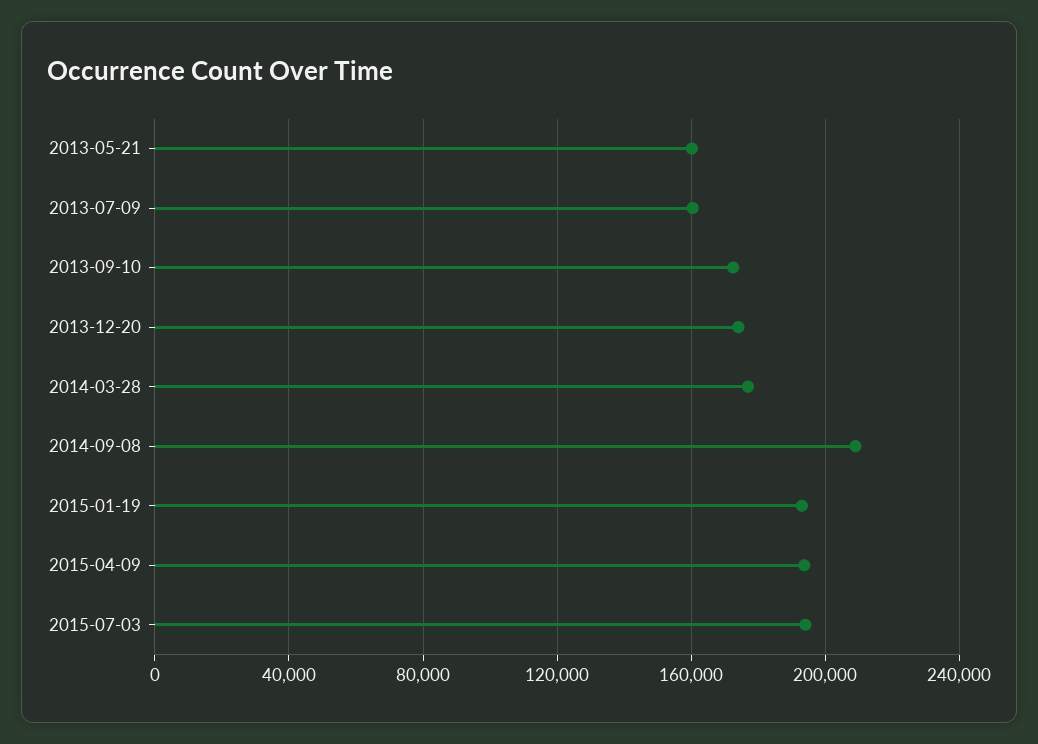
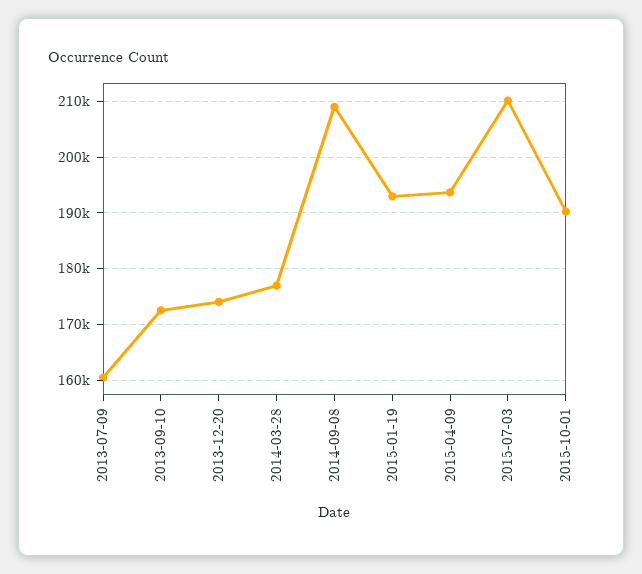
2013-05-21: 160000 -> none
2015-07-03: 195000 -> 210000
2015-10-01: none -> 190000

